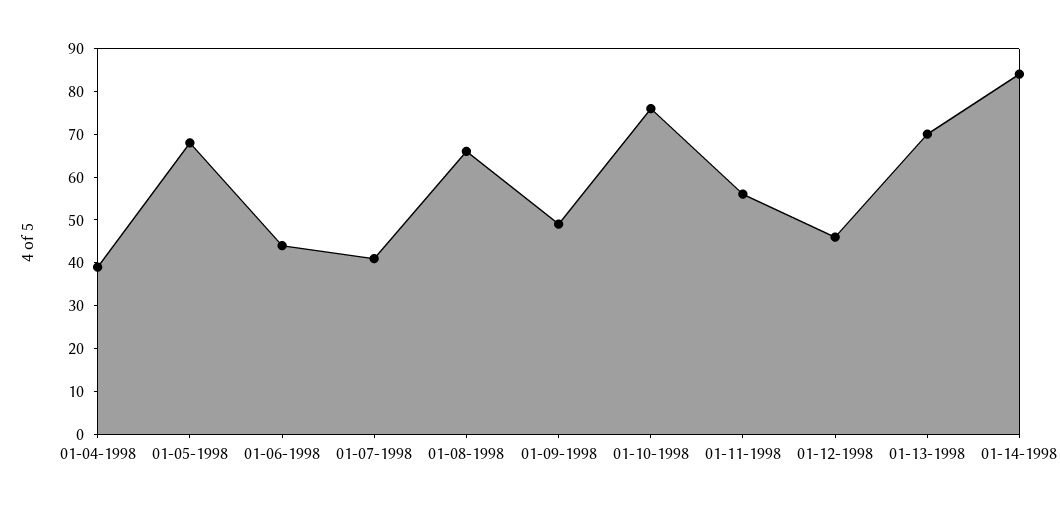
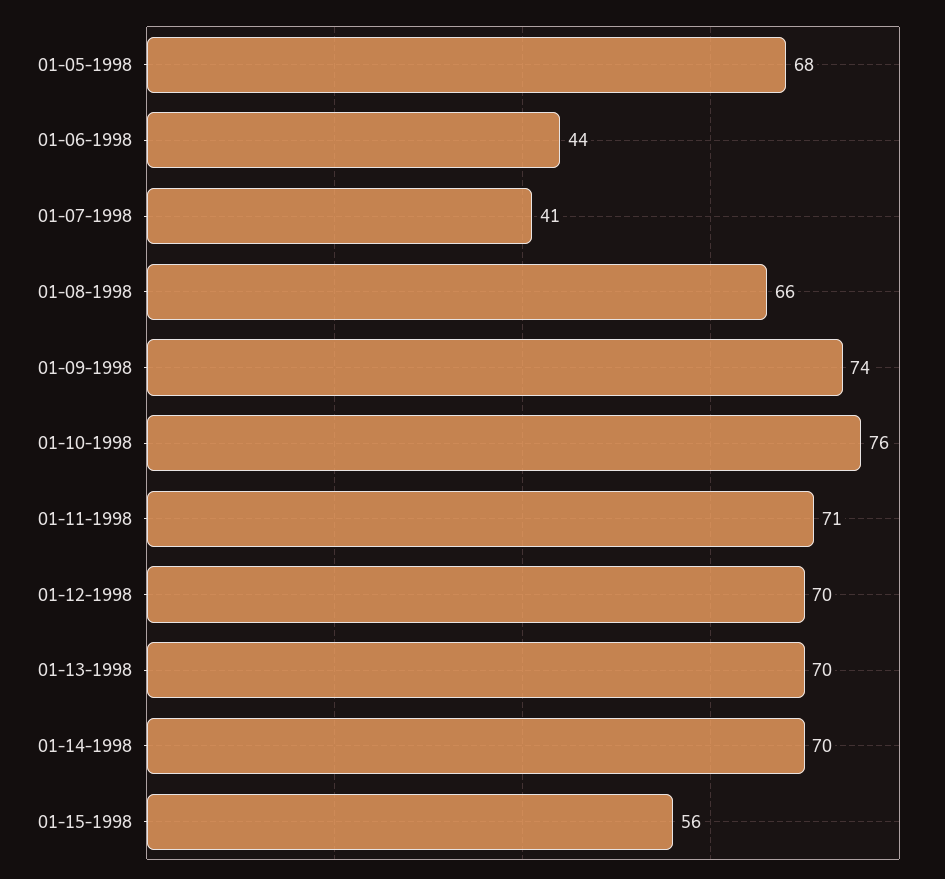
01-04-1998: 40 -> none
01-09-1998: 50 -> 74
01-11-1998: 55 -> 71
01-12-1998: 45 -> 70
01-14-1998: 85 -> 70
01-15-1998: none -> 56

